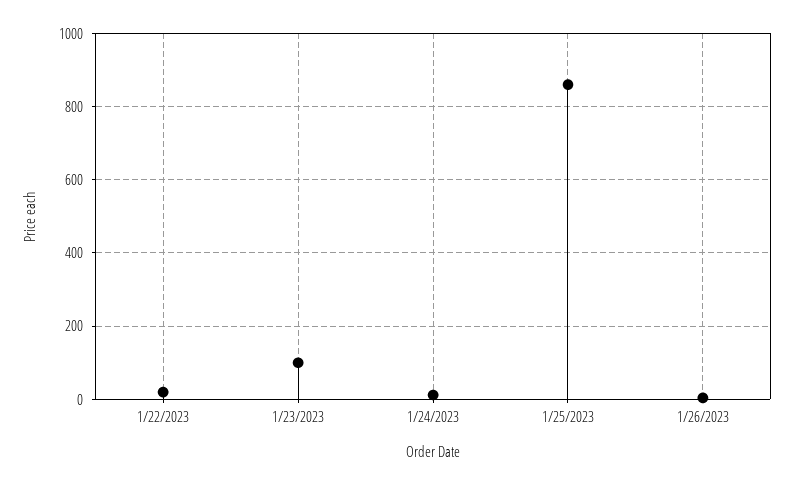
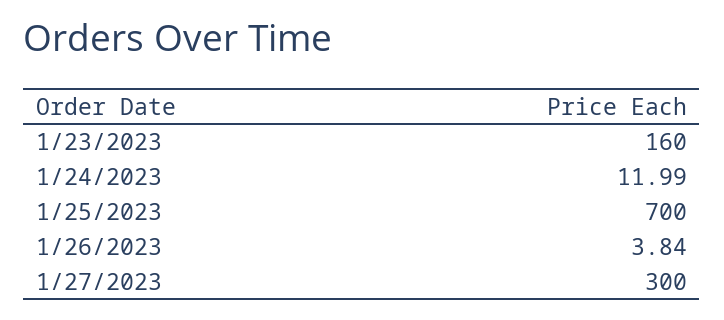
1/22/2023: 20 -> none
1/23/2023: 100 -> 160
1/25/2023: 860 -> 700
1/27/2023: none -> 300

